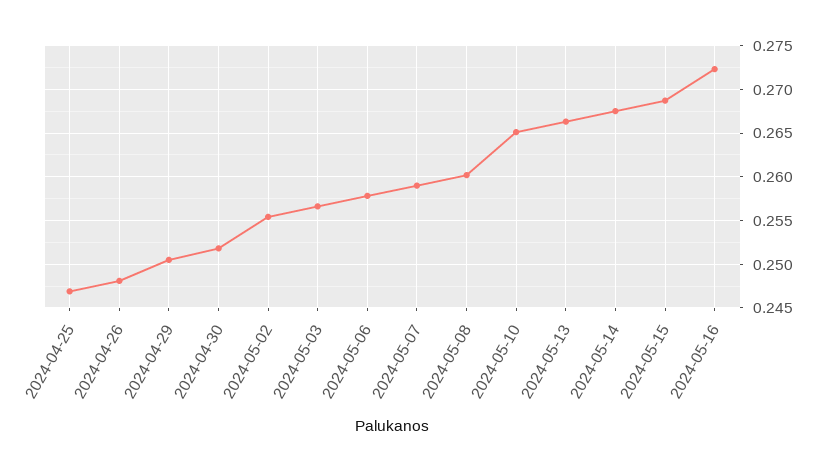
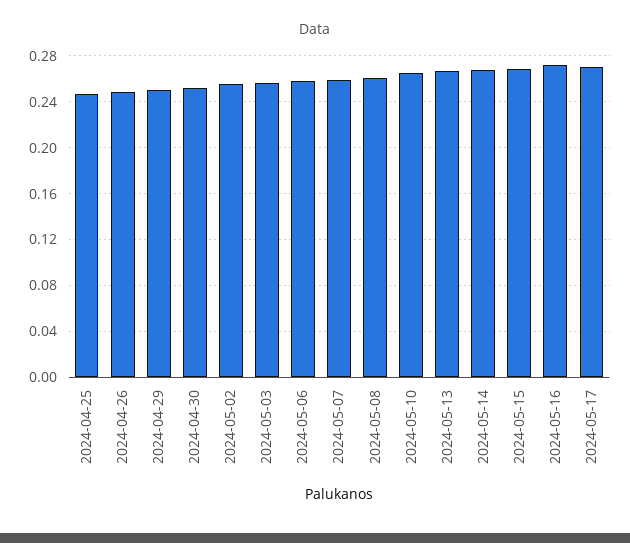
2024-05-17: none -> 0.27

